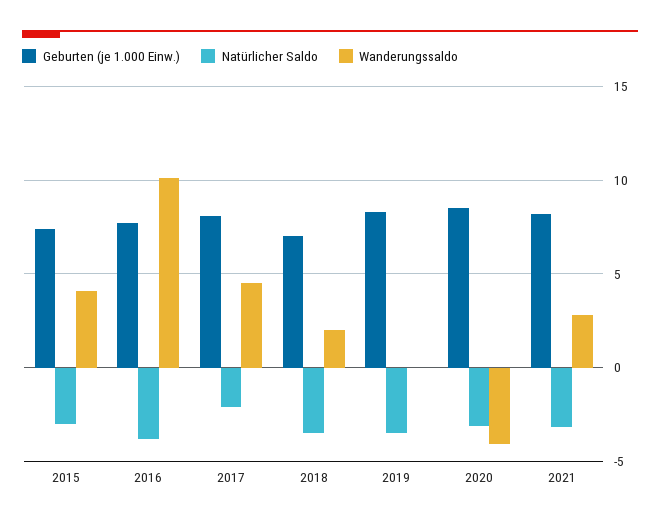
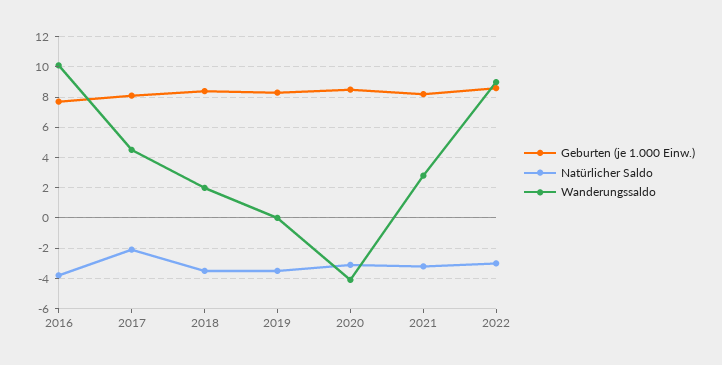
Geburten (je 1.000 Einw.), 2015: 7.5 -> none
Natürlicher Saldo, 2015: -3 -> none
Wanderungssaldo, 2015: 4 -> none
Geburten (je 1.000 Einw.), 2018: 7 -> 8.5
Geburten (je 1.000 Einw.), 2022: none -> 8.5
Natürlicher Saldo, 2022: none -> -3
Wanderungssaldo, 2022: none -> 9

